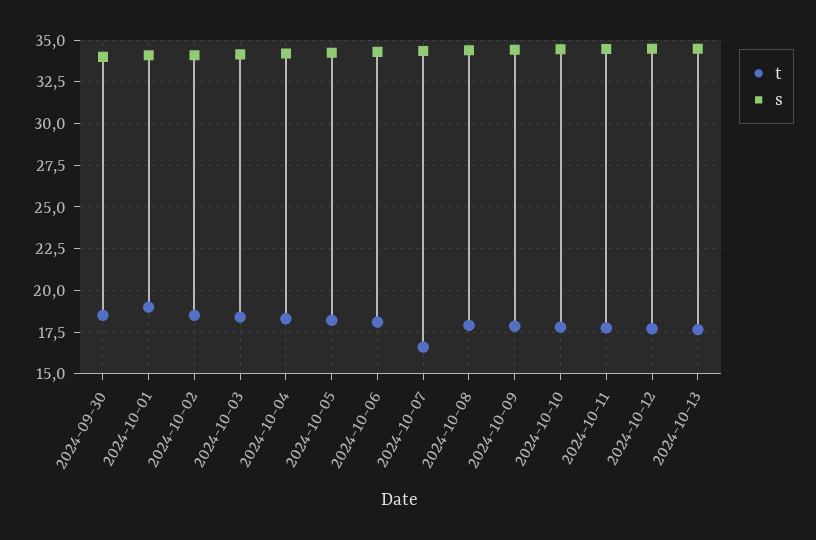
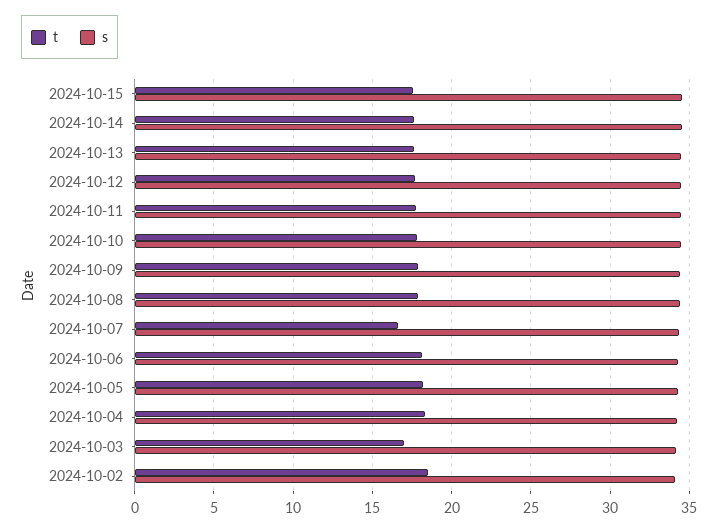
t, 2024-09-30: 18.5 -> none
s, 2024-09-30: 34 -> none
t, 2024-10-01: 19 -> none
s, 2024-10-01: 34 -> none
t, 2024-10-03: 18.5 -> 17
t, 2024-10-15: none -> 17.5
s, 2024-10-15: none -> 34.5
t, 2024-10-14: none -> 17.5
s, 2024-10-14: none -> 34.5

